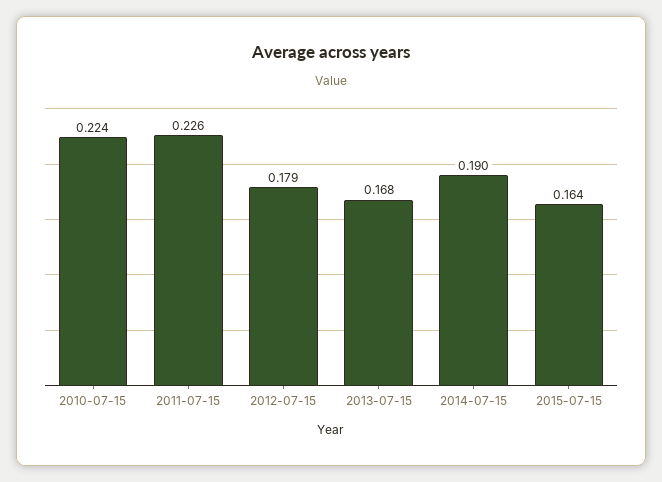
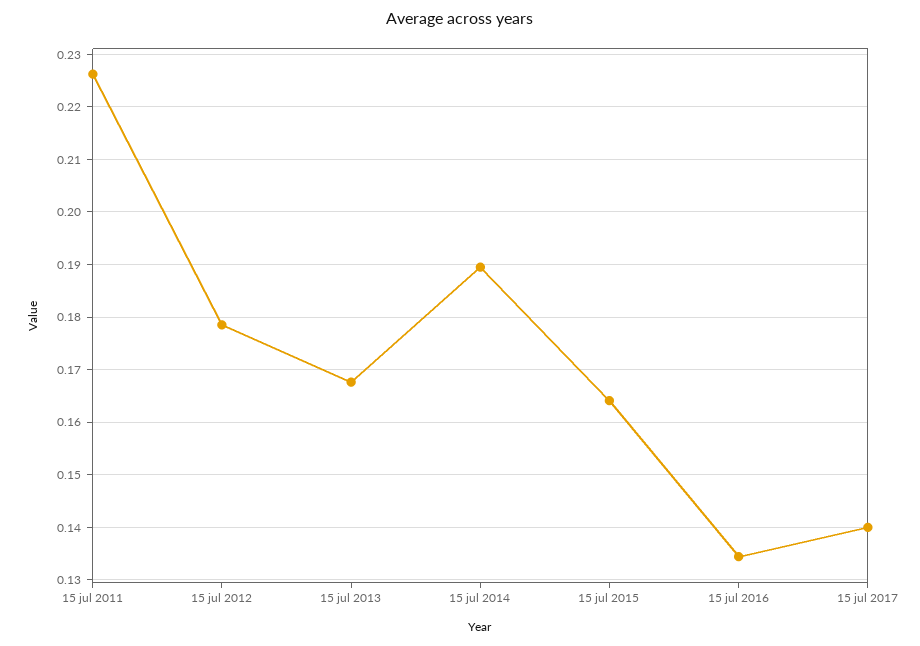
2010-07-15: 0.224 -> none
15 jul 2016: none -> 0.134
15 jul 2017: none -> 0.14

